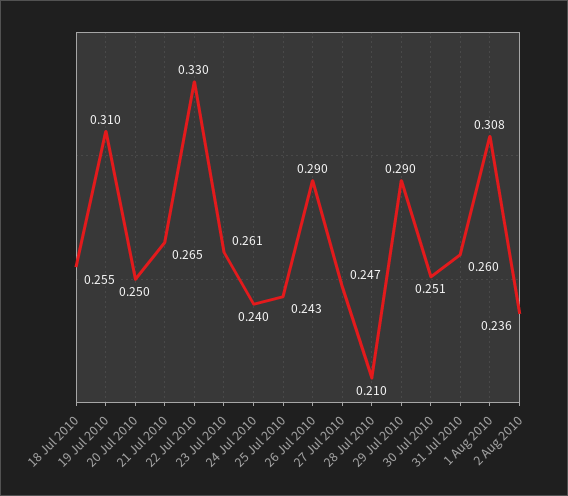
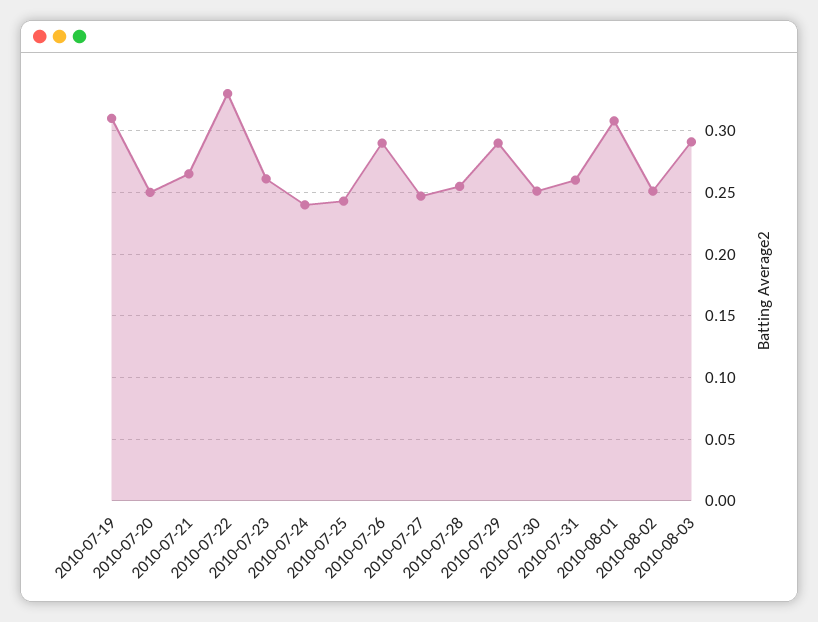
18 Jul 2010: 0.255 -> none
28 Jul 2010: 0.21 -> 0.255
2 Aug 2010: 0.236 -> 0.25
2010-08-03: none -> 0.29

